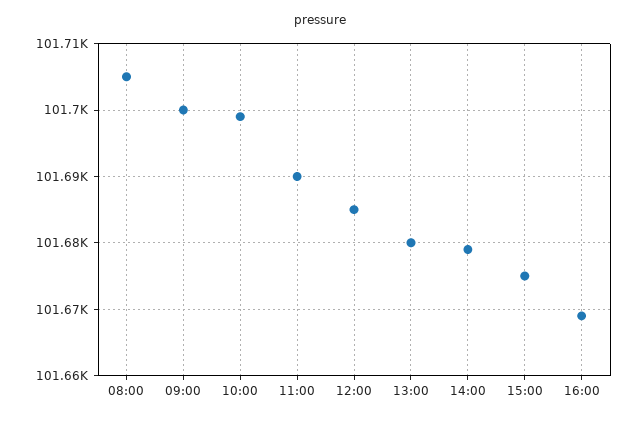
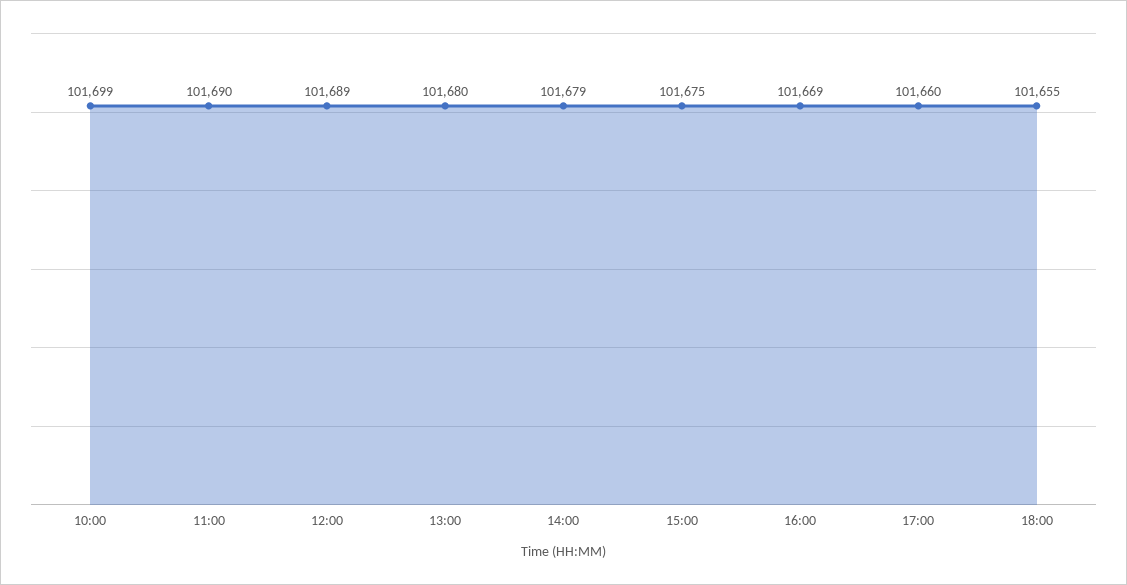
08:00: 101705 -> none
09:00: 101700 -> none
12:00: 101685 -> 101689
17:00: none -> 101660
18:00: none -> 101655

